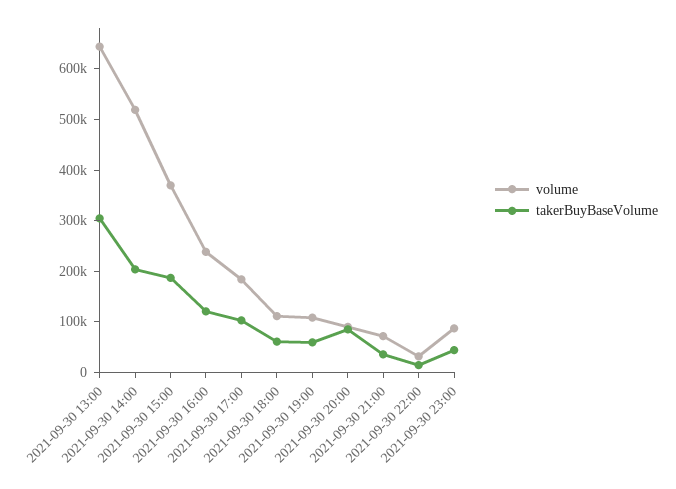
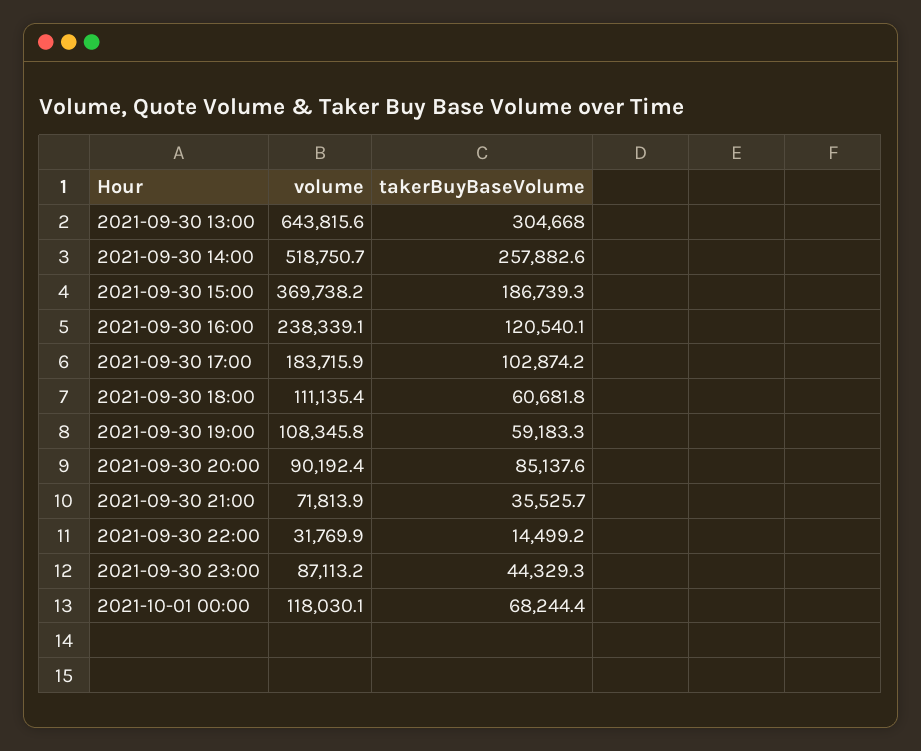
takerBuyBaseVolume, 2021-09-30 14:00: 200000 -> 257882.6
volume, 2021-10-01 00:00: none -> 118030.1
takerBuyBaseVolume, 2021-10-01 00:00: none -> 68244.4

